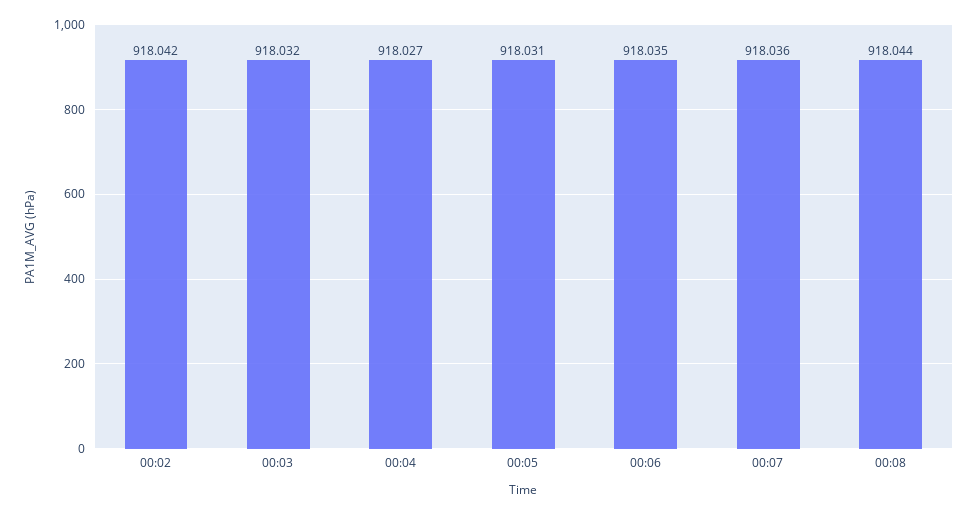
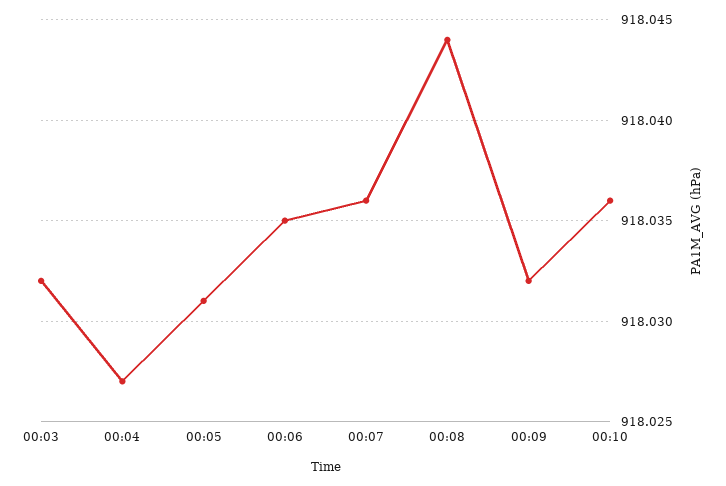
00:02: 918.042 -> none
00:09: none -> 918.032
00:10: none -> 918.036

